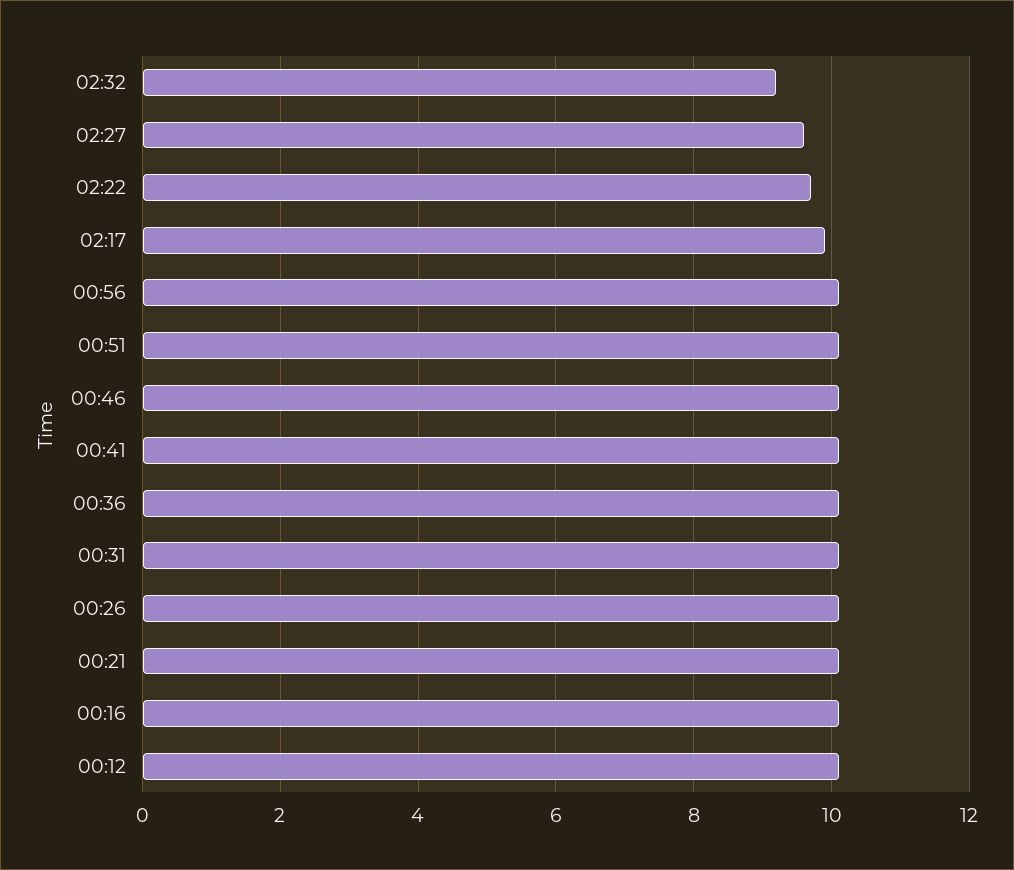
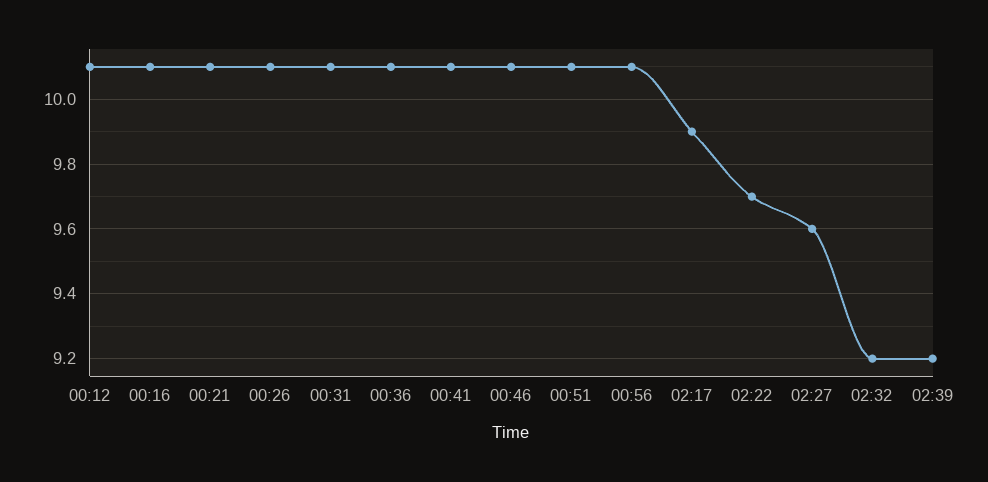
02:39: none -> 9.2

